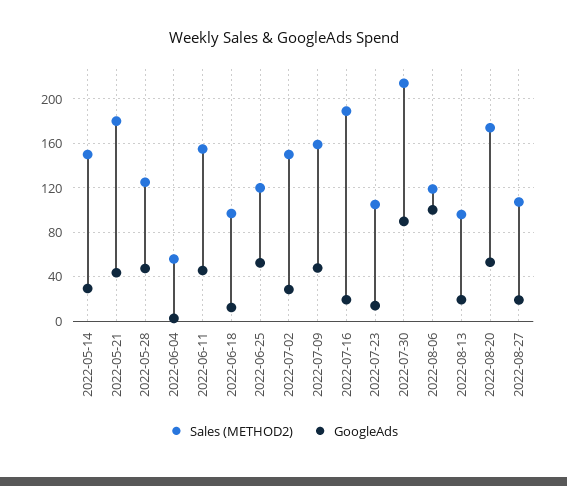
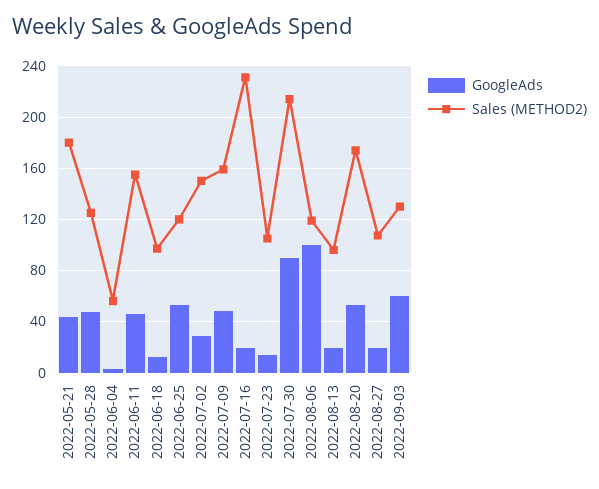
Sales (METHOD2), 2022-05-14: 150 -> none
GoogleAds, 2022-05-14: 30 -> none
Sales (METHOD2), 2022-07-16: 190 -> 230
GoogleAds, 2022-09-03: none -> 60
Sales (METHOD2), 2022-09-03: none -> 130

